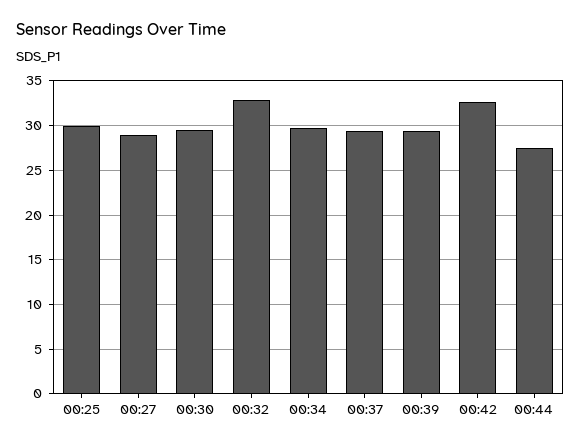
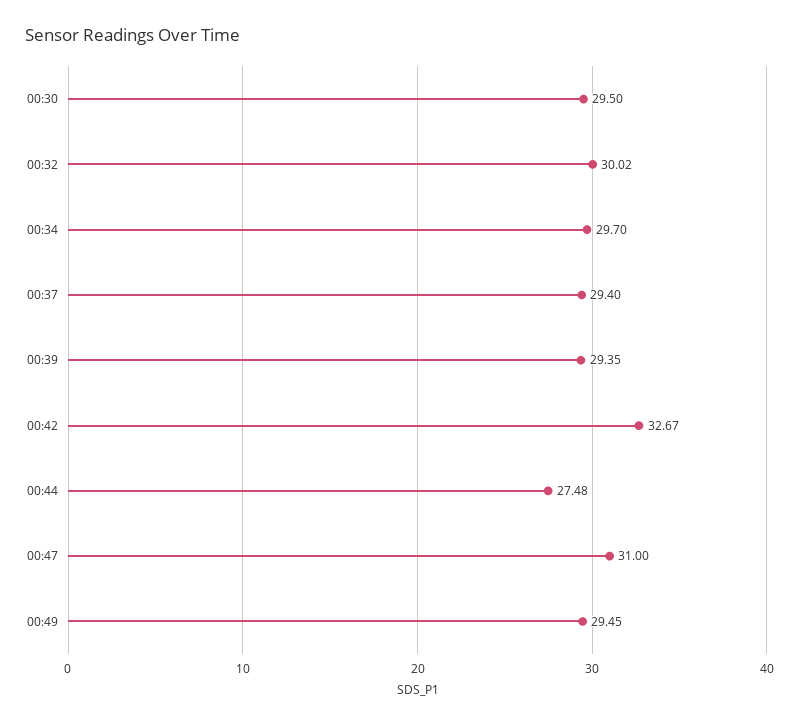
00:25: 30 -> none
00:27: 29 -> none
00:32: 33 -> 30.02
00:47: none -> 31
00:49: none -> 29.45

